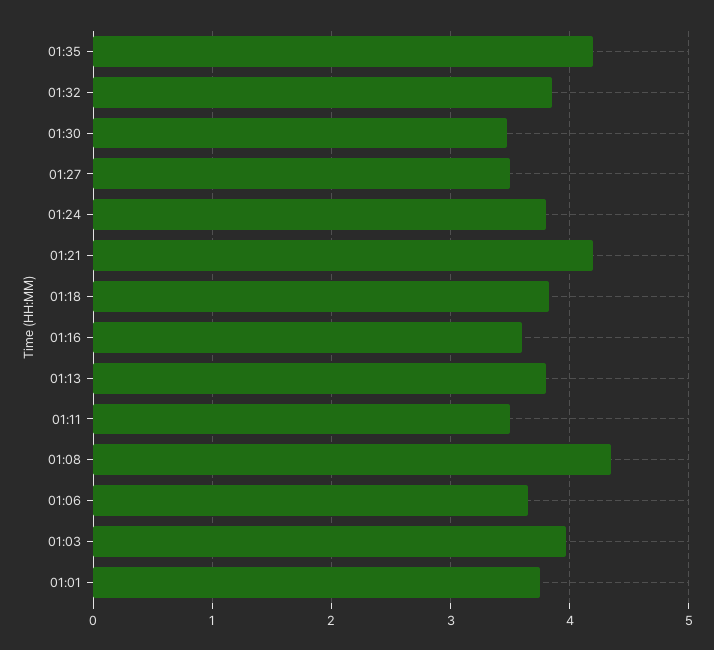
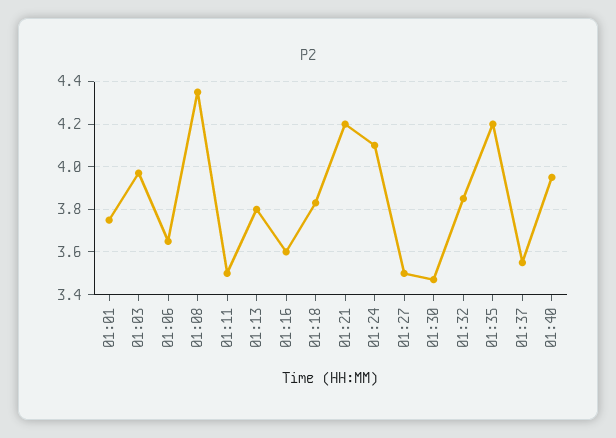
01:24: 3.8 -> 4.1
01:37: none -> 3.55
01:40: none -> 3.95

